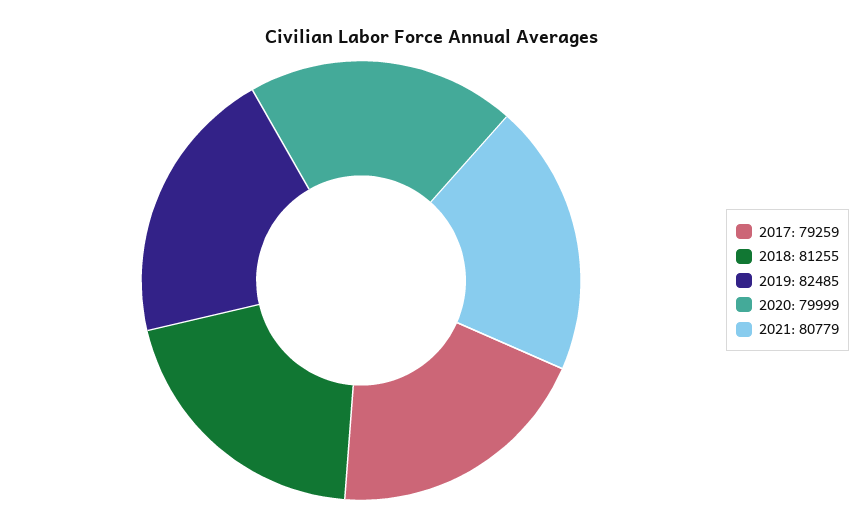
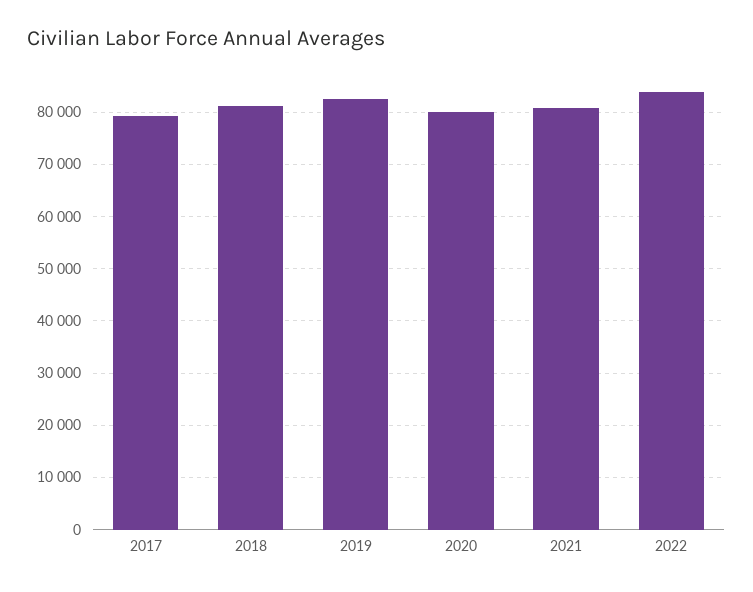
2022: none -> 84000

